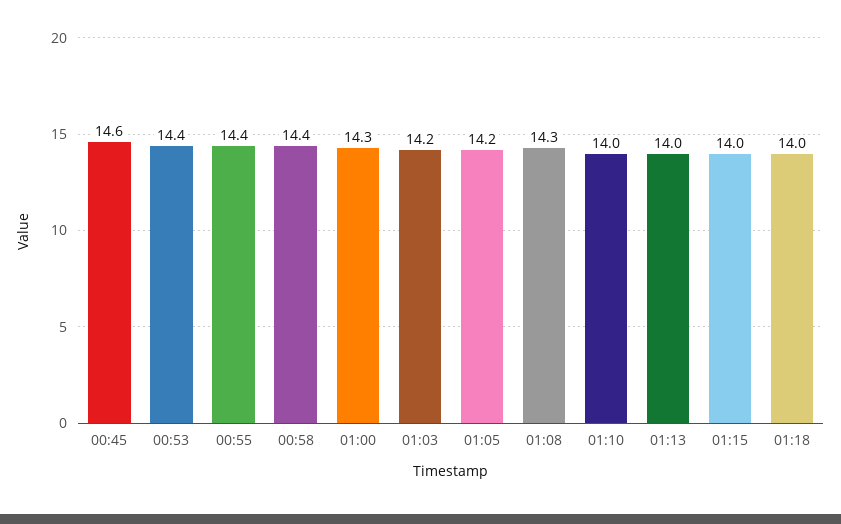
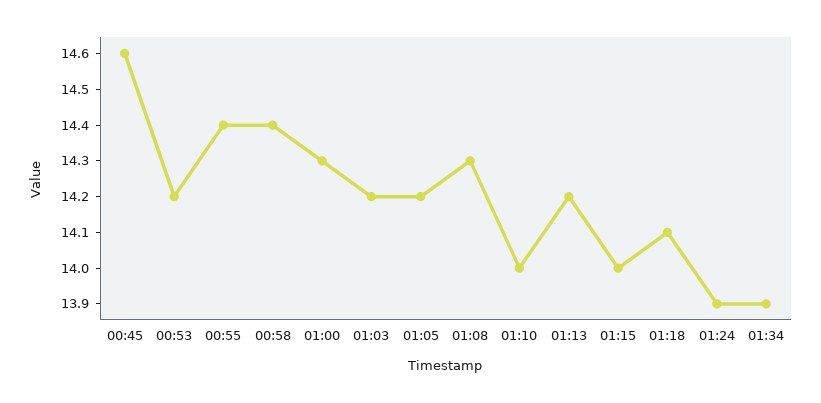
00:53: 14.4 -> 14.2
01:13: 14 -> 14.2
01:18: 14 -> 14.1
01:24: none -> 13.9
01:34: none -> 13.9

